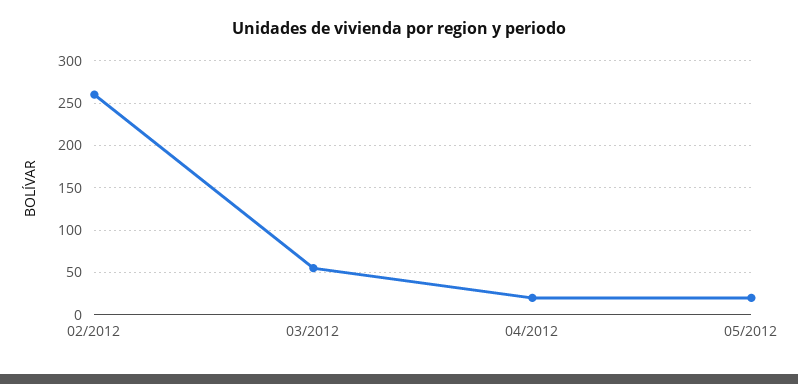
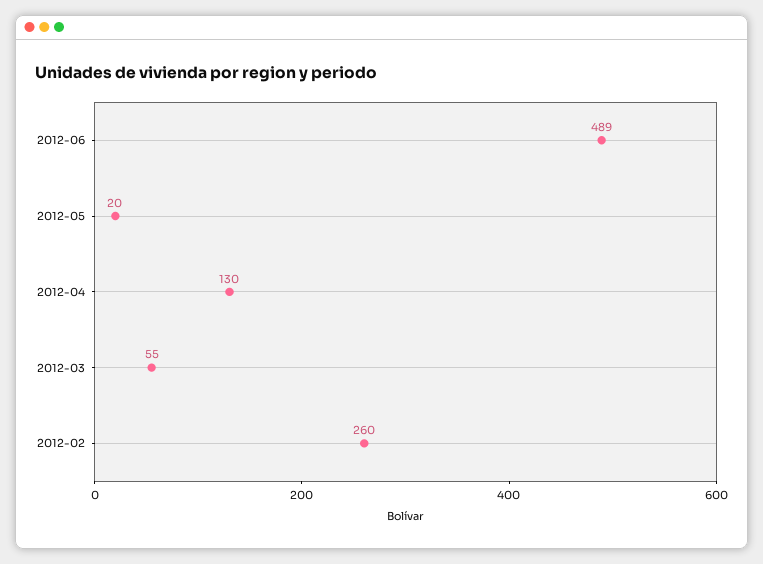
04/2012: 20 -> 130
2012-06: none -> 489

